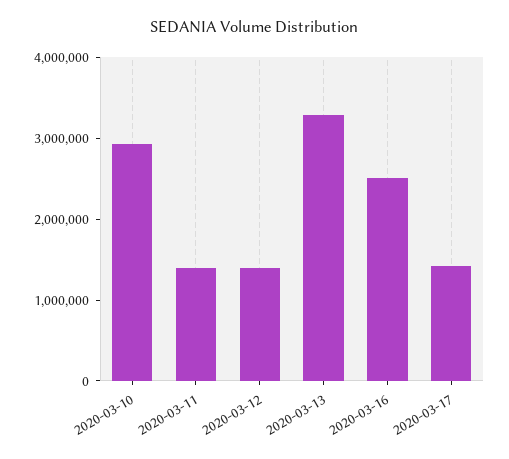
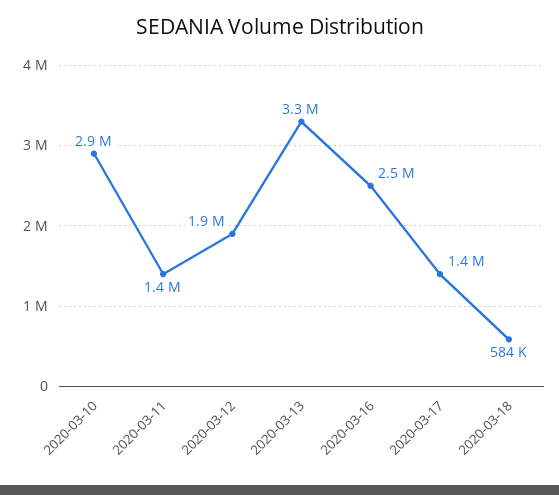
2020-03-12: 1400000 -> 1900000
2020-03-18: none -> 584000

